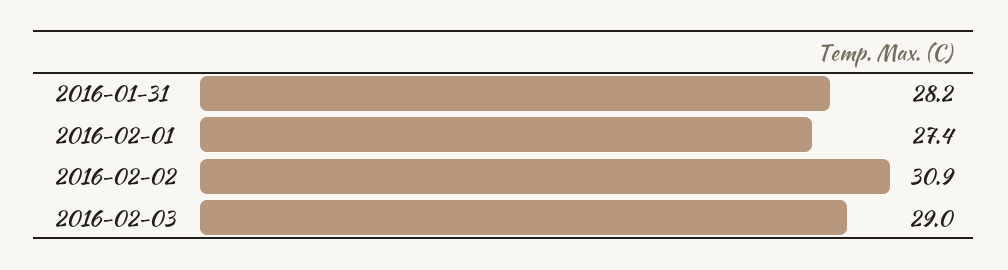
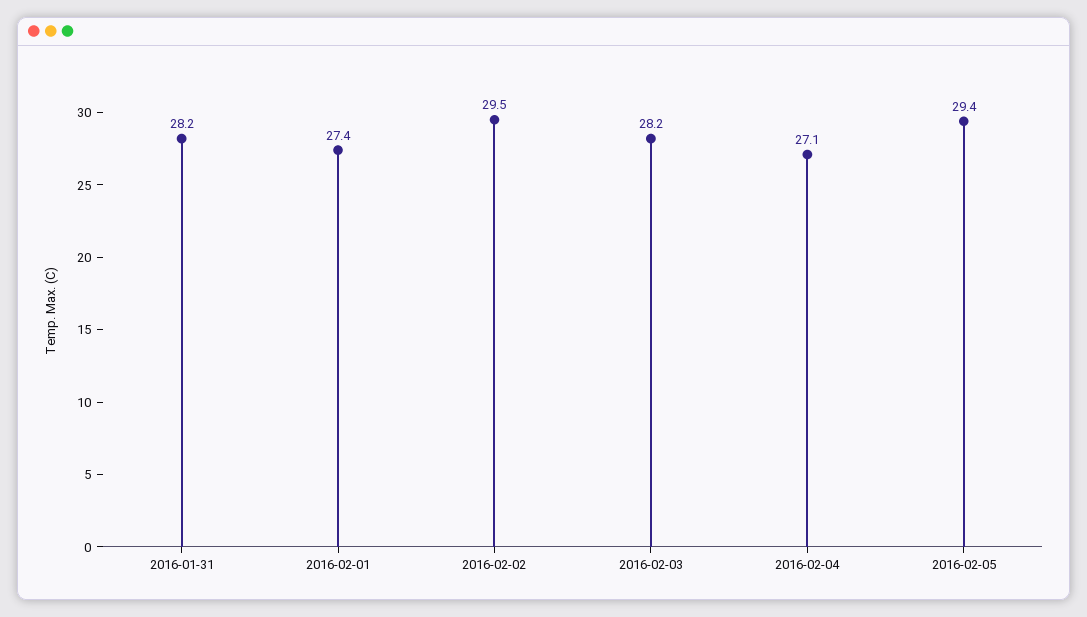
2016-02-02: 30.9 -> 29.5
2016-02-03: 29 -> 28.2
2016-02-04: none -> 27.1
2016-02-05: none -> 29.4

